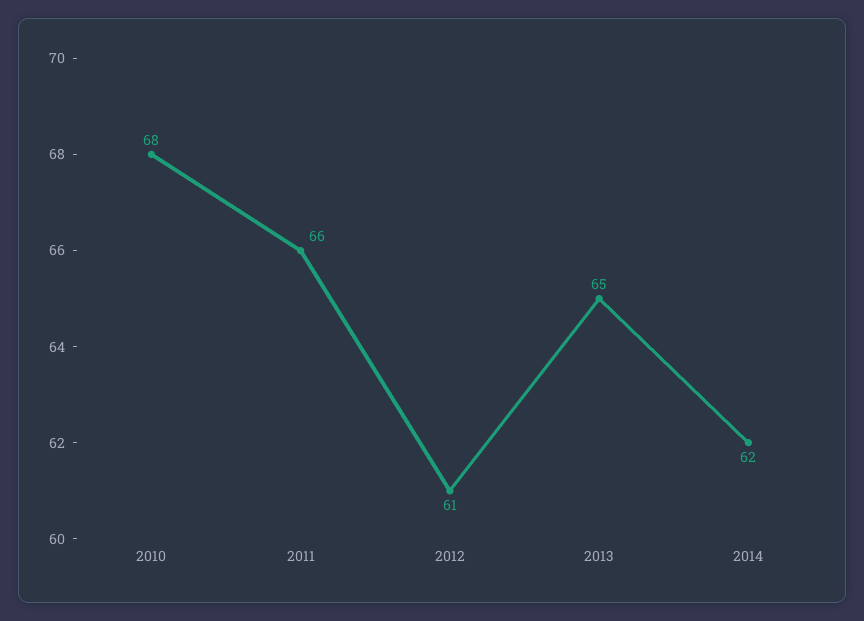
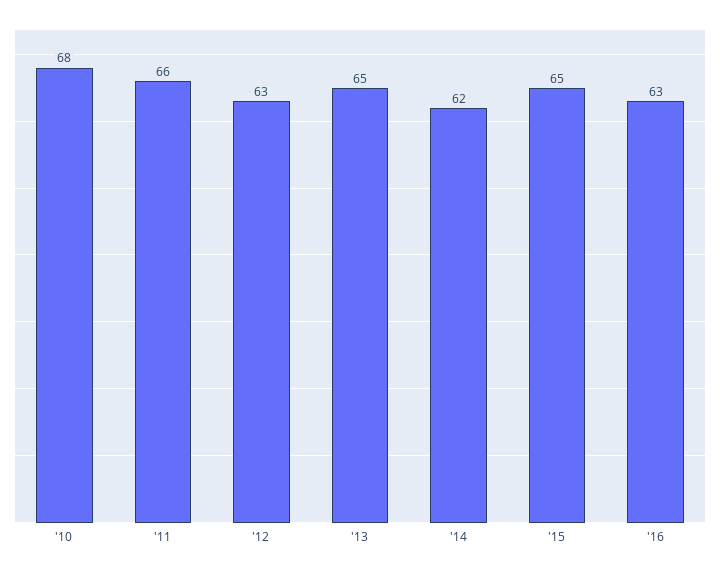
2012: 61 -> 63
'15: none -> 65
'16: none -> 63

